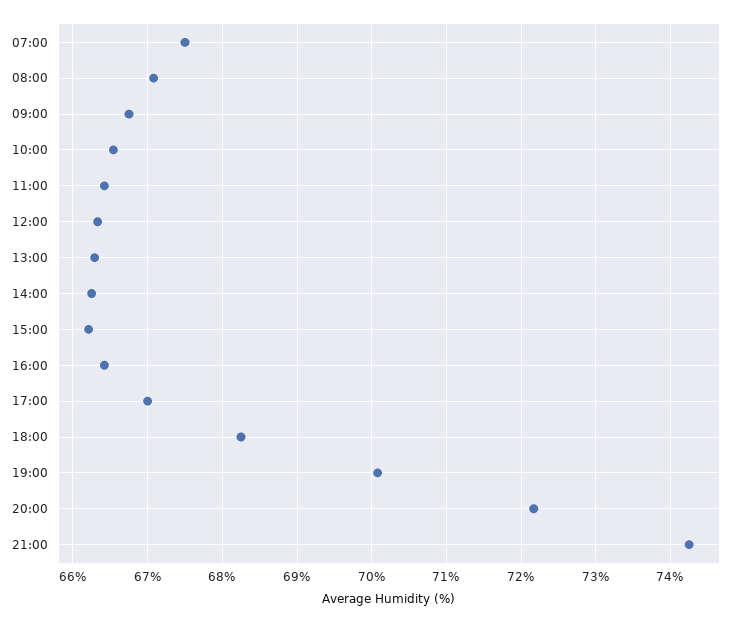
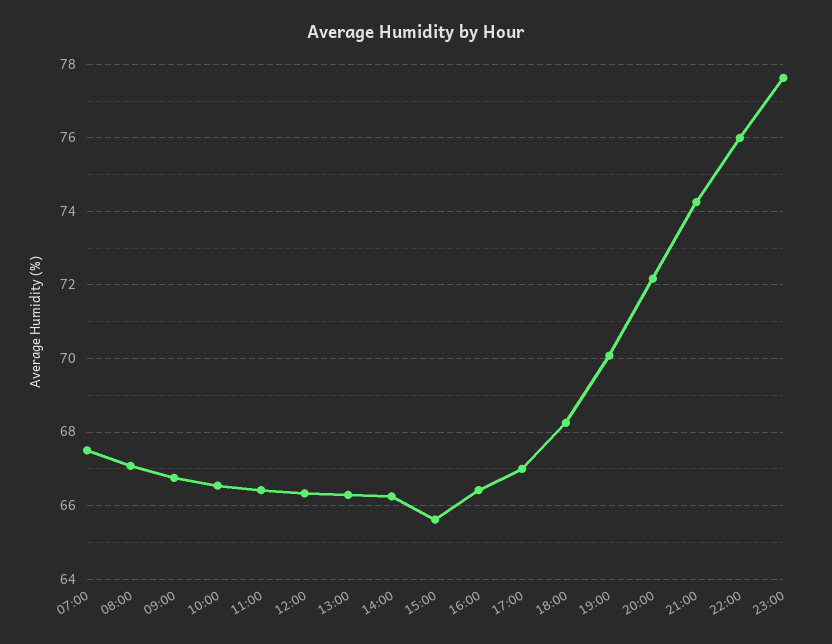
15:00: 66.2 -> 65.6
22:00: none -> 76
23:00: none -> 77.6

